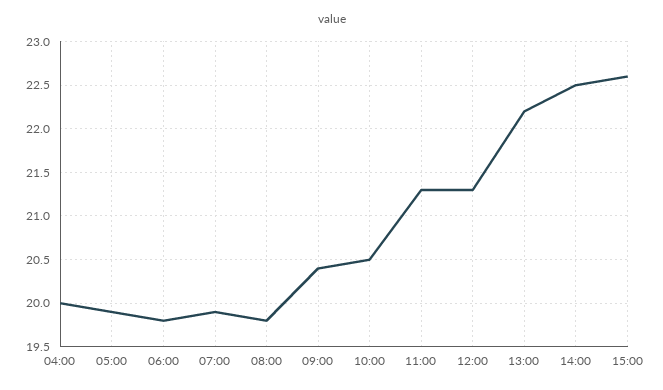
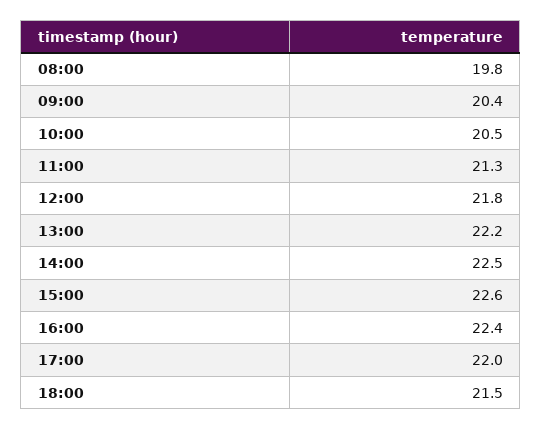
04:00: 20 -> none
05:00: 19.9 -> none
06:00: 19.8 -> none
07:00: 19.9 -> none
12:00: 21.3 -> 21.8
16:00: none -> 22.4
17:00: none -> 22
18:00: none -> 21.5

